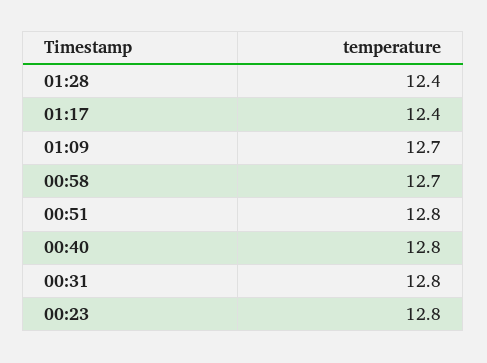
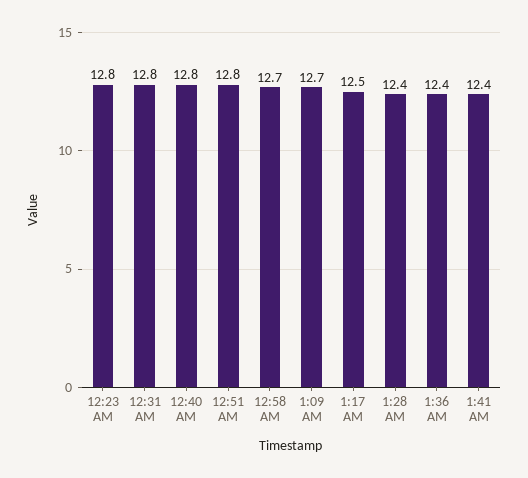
01:17: 12.4 -> 12.5
1:36 AM: none -> 12.4
1:41 AM: none -> 12.4

